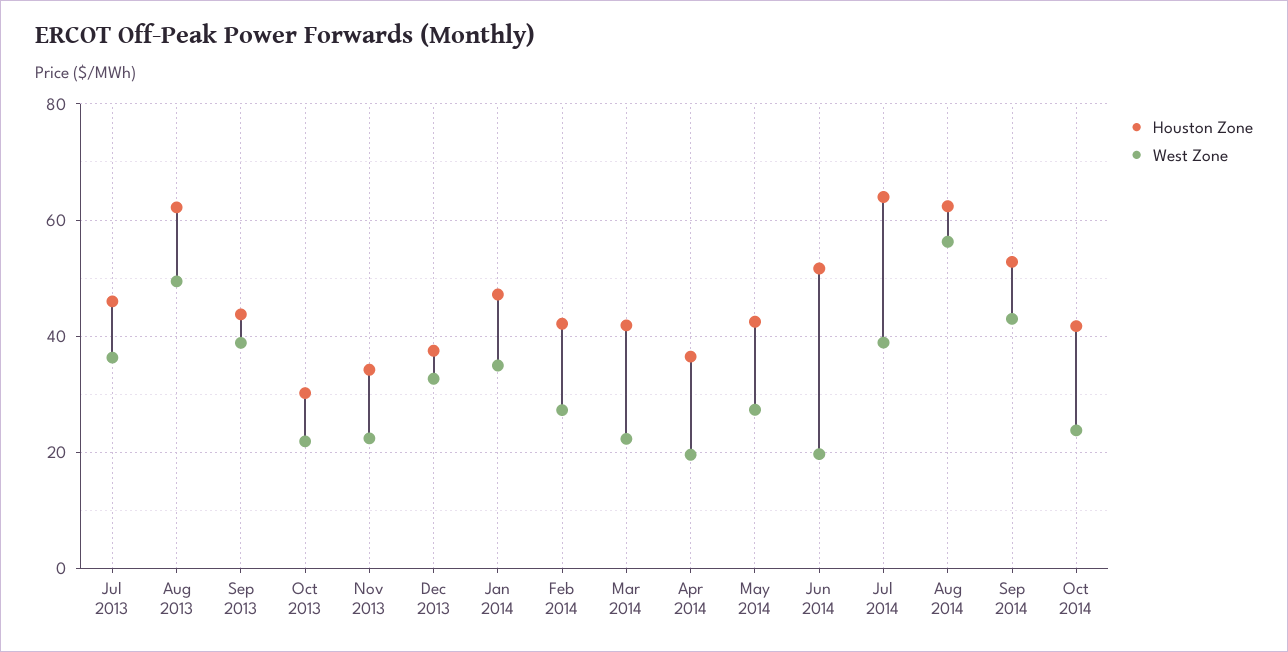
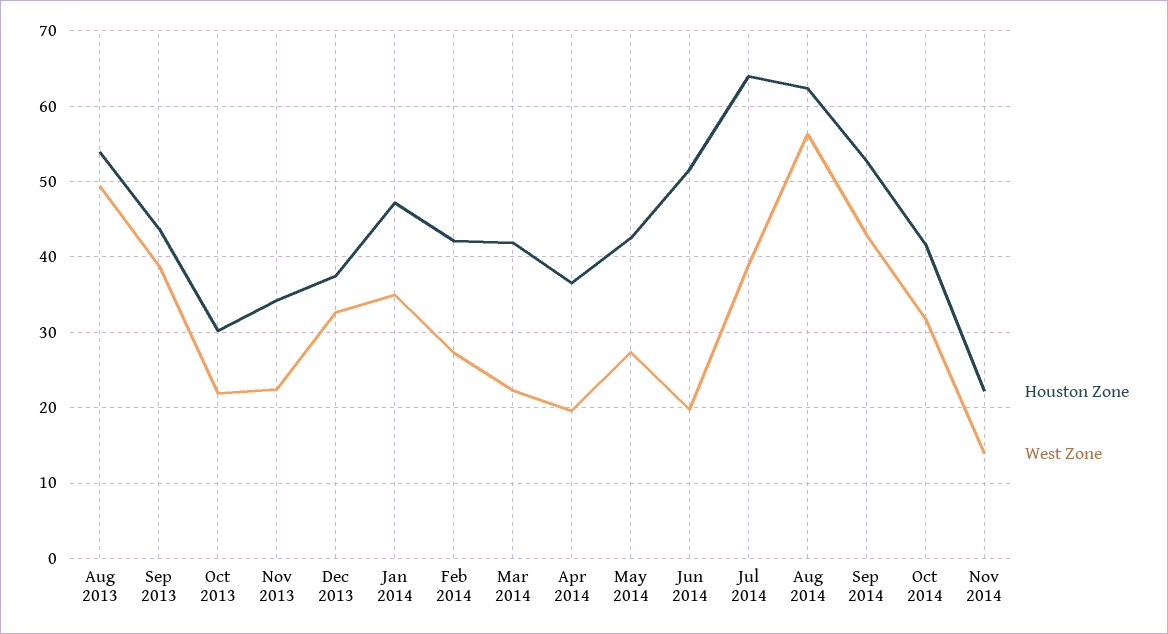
Houston Zone, Jul 2013: 46 -> none
West Zone, Jul 2013: 36 -> none
Houston Zone, Aug 2013: 62 -> 54
West Zone, Oct 2014: 24 -> 32
Houston Zone, Nov 2014: none -> 22
West Zone, Nov 2014: none -> 14

